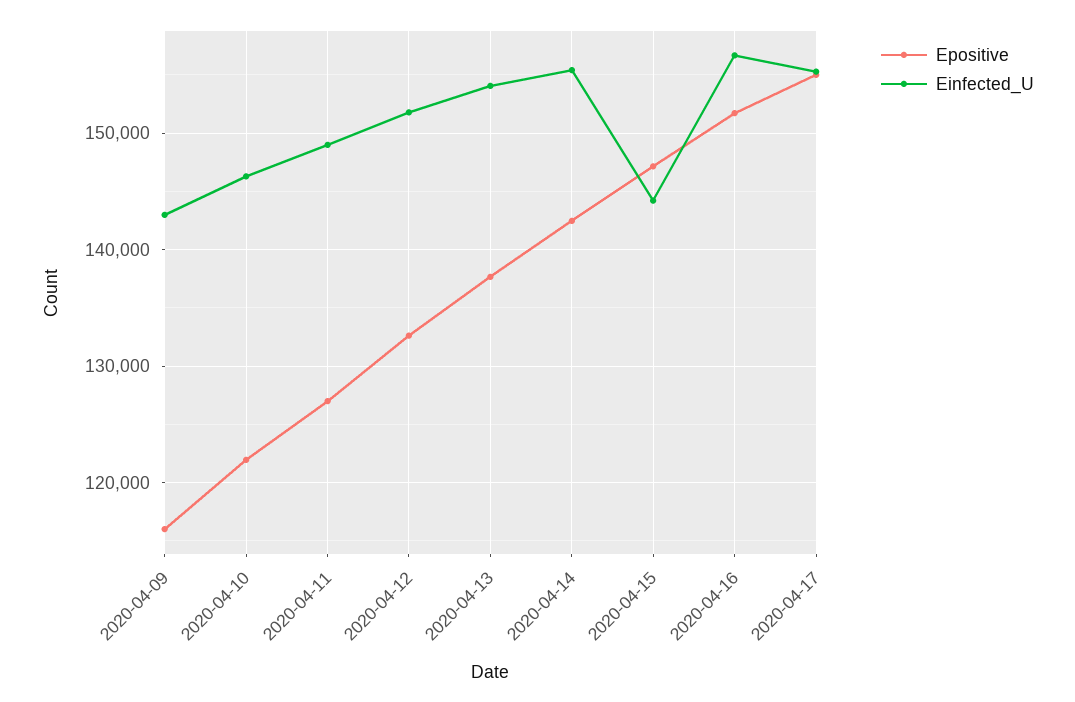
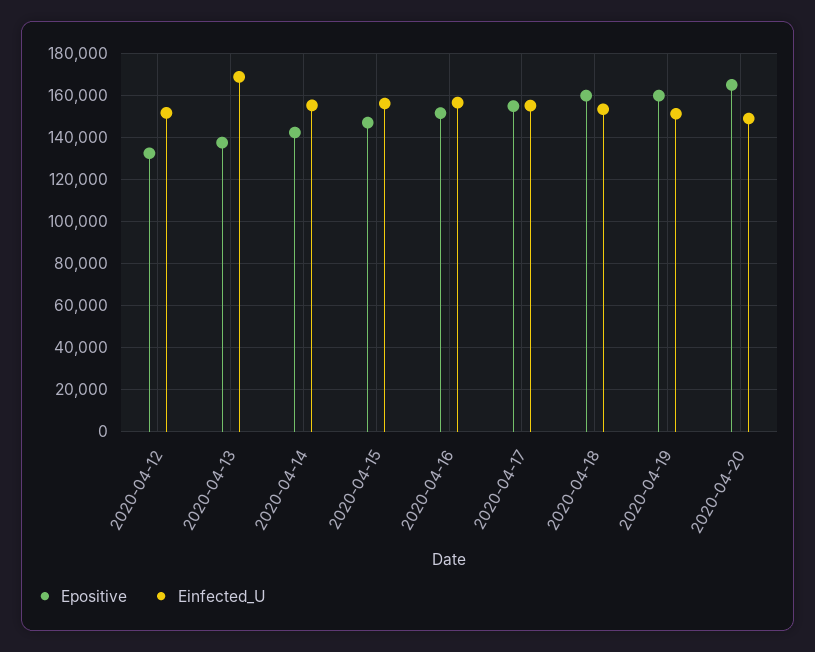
Epositive, 2020-04-09: 116000 -> none
Einfected_U, 2020-04-09: 143000 -> none
Epositive, 2020-04-10: 122000 -> none
Einfected_U, 2020-04-10: 146000 -> none
Epositive, 2020-04-11: 127000 -> none
Einfected_U, 2020-04-11: 149000 -> none
Einfected_U, 2020-04-13: 154000 -> 170000
Einfected_U, 2020-04-15: 144000 -> 155000
Epositive, 2020-04-18: none -> 160000
Einfected_U, 2020-04-18: none -> 155000
Epositive, 2020-04-19: none -> 160000
Einfected_U, 2020-04-19: none -> 150000
Epositive, 2020-04-20: none -> 165000
Einfected_U, 2020-04-20: none -> 150000

